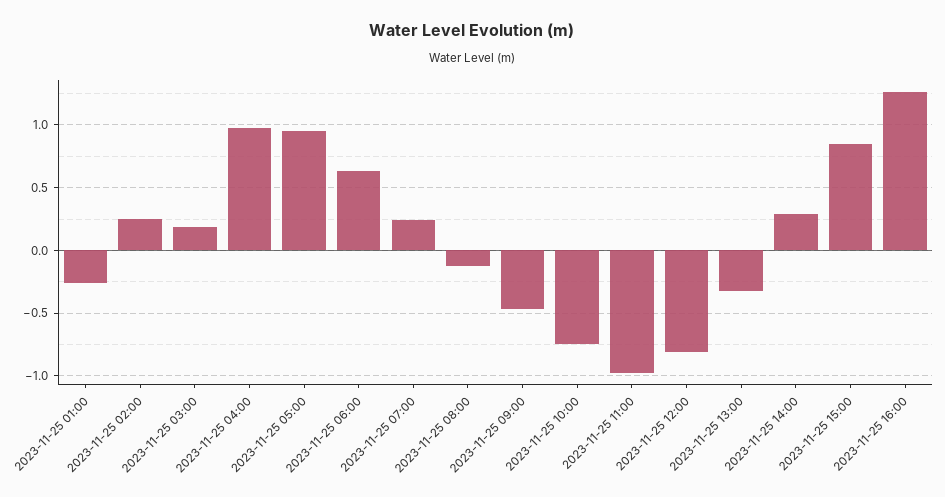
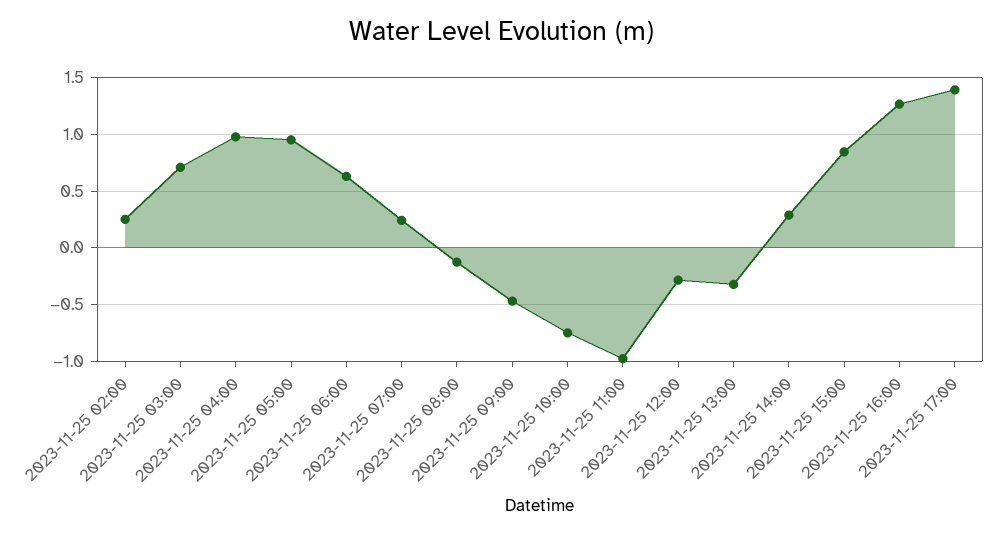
2023-11-25 01:00: -0.25 -> none
2023-11-25 03:00: 0.2 -> 0.7
2023-11-25 12:00: -0.8 -> -0.3
2023-11-25 17:00: none -> 1.4

